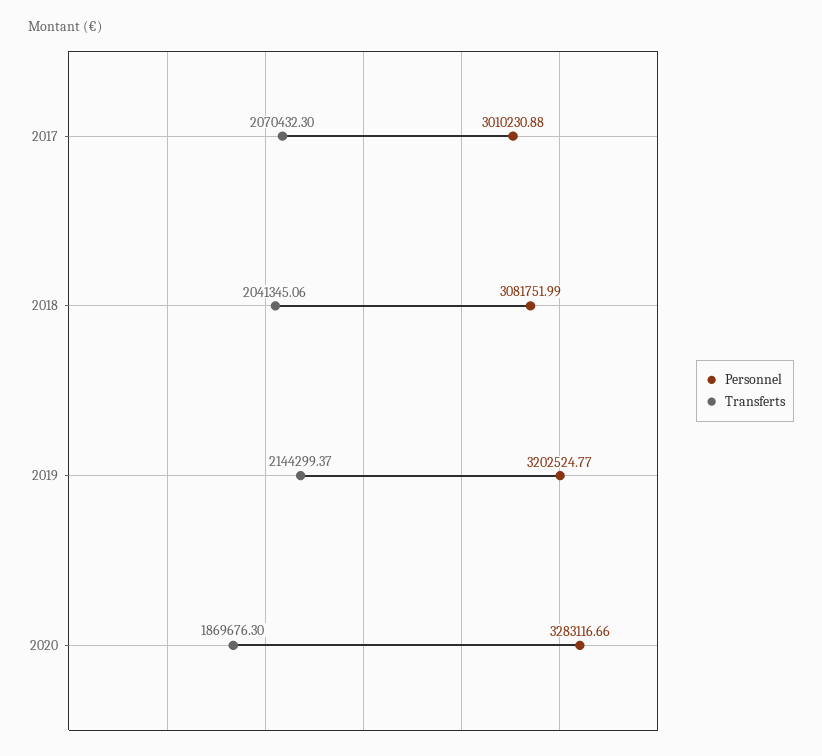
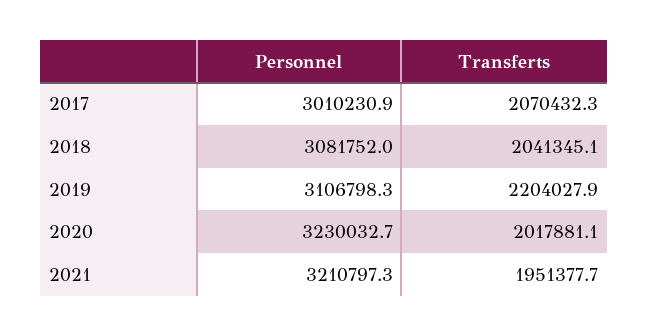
Personnel, 2019: 3202524.77 -> 3106798.3
Transferts, 2019: 2144299.37 -> 2204027.9
Personnel, 2020: 3283116.66 -> 3230032.7
Transferts, 2020: 1869676.3 -> 2017881.1
Personnel, 2021: none -> 3210797.3
Transferts, 2021: none -> 1951377.7

